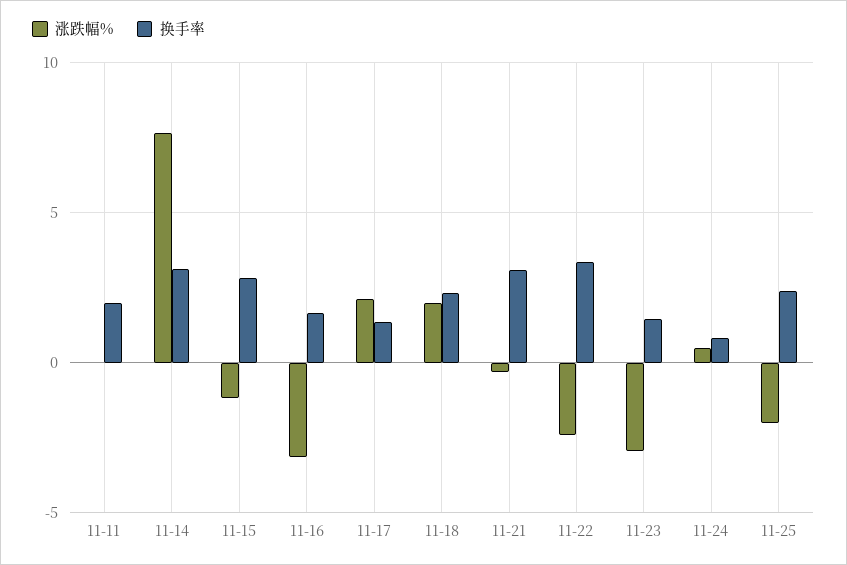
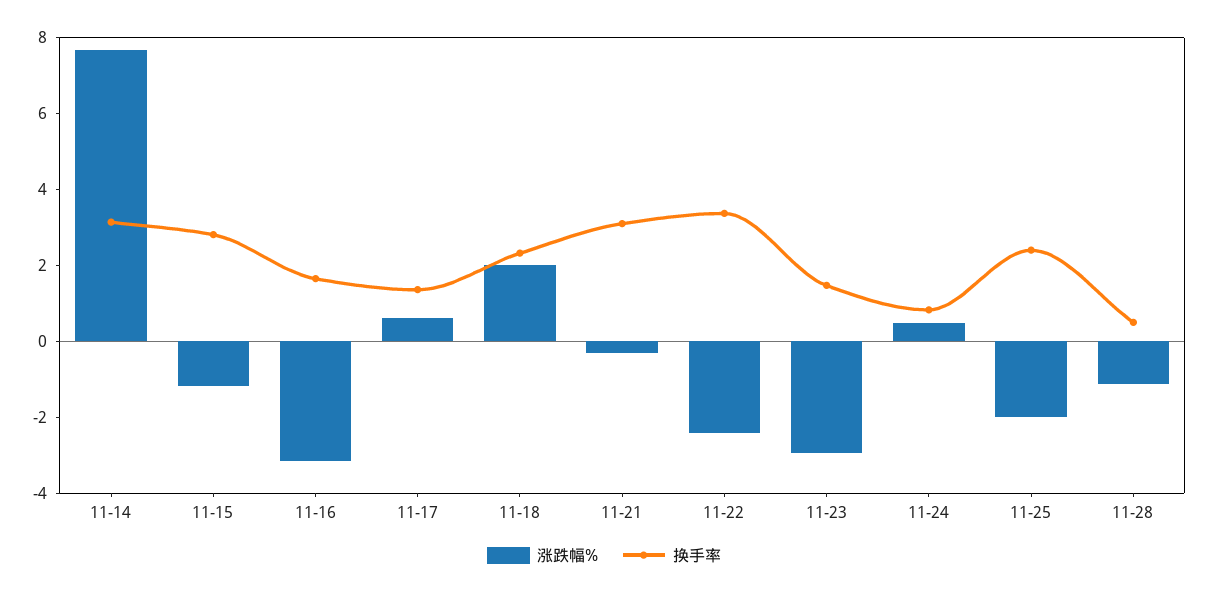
涨跌幅%, 11-11: 0 -> none
换手率, 11-11: 2 -> none
涨跌幅%, 11-17: 2 -> 0.5
涨跌幅%, 11-28: none -> -1
换手率, 11-28: none -> 0.5

